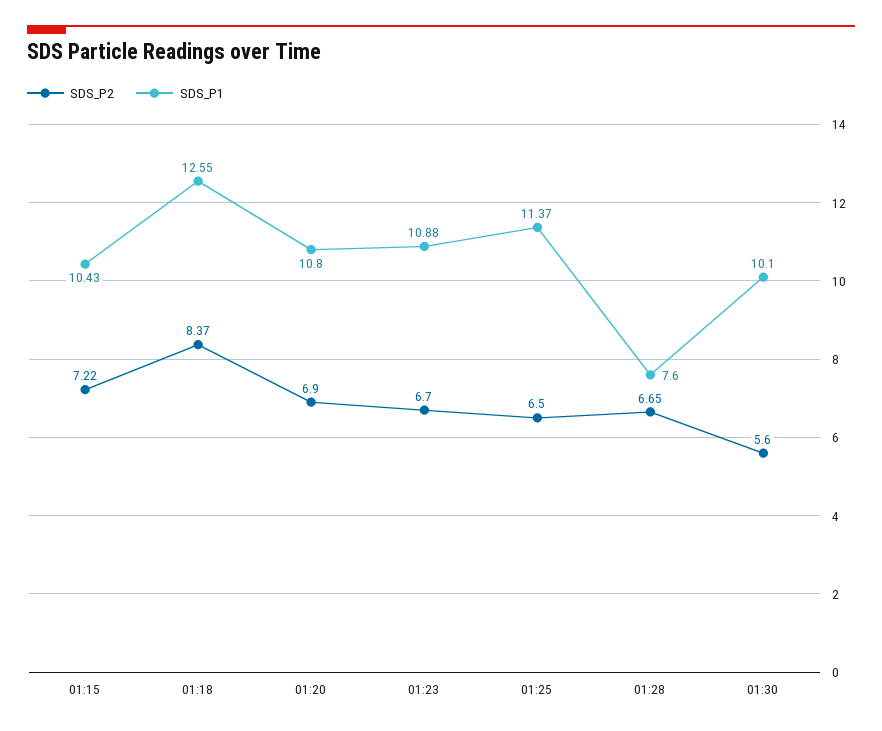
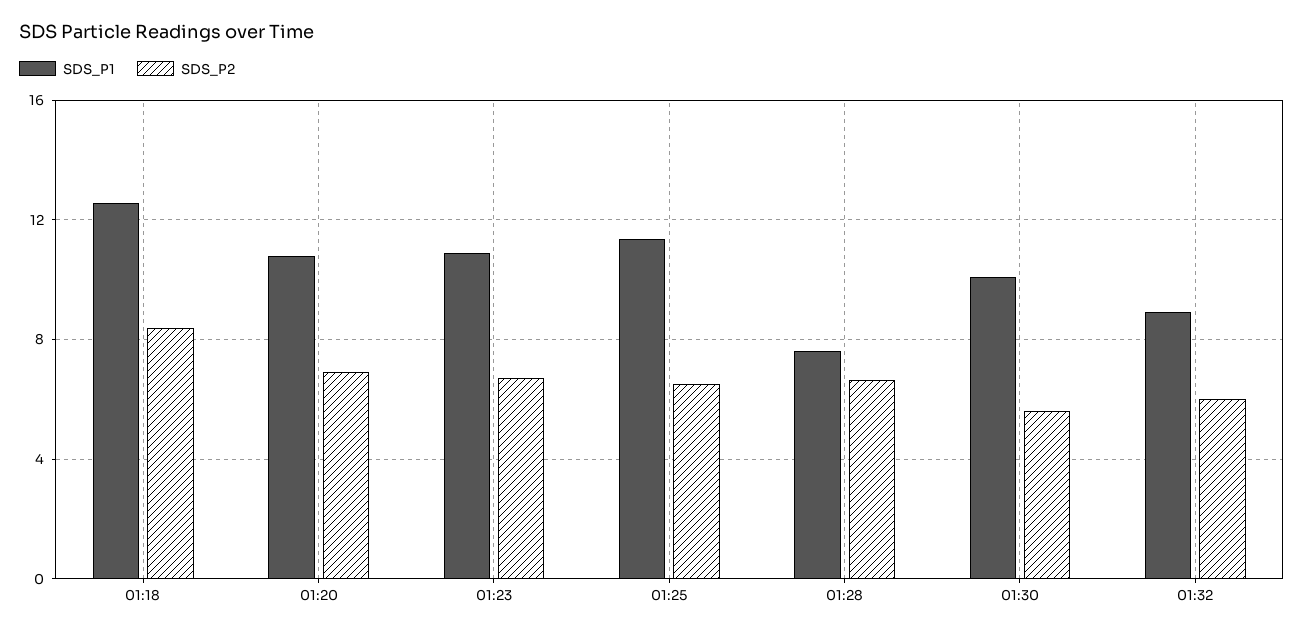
SDS_P2, 01:15: 7.22 -> none
SDS_P1, 01:15: 10.43 -> none
SDS_P1, 01:32: none -> 9
SDS_P2, 01:32: none -> 6

